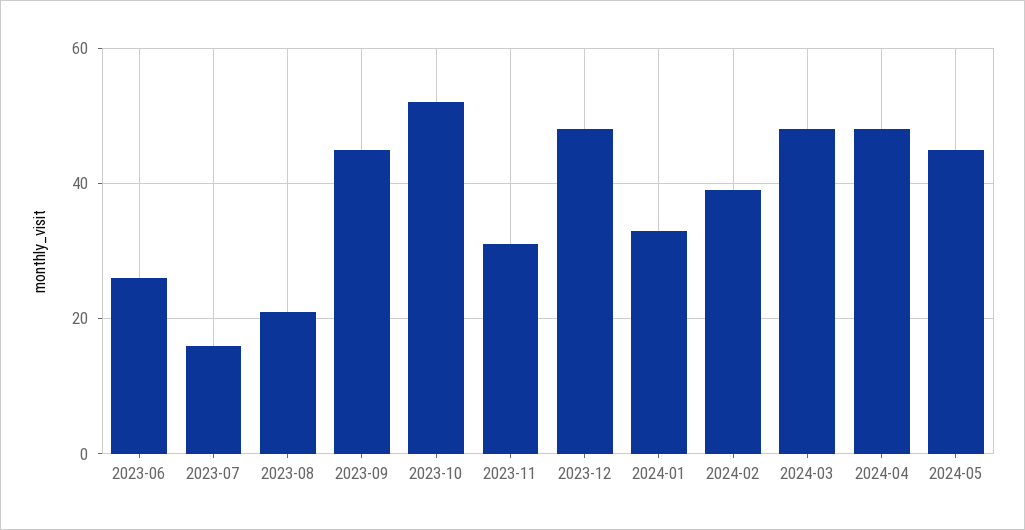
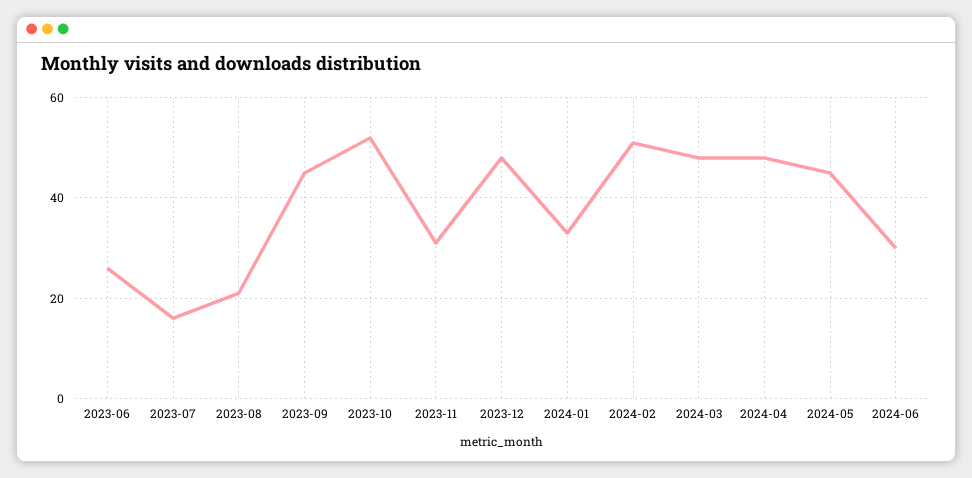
2024-02: 40 -> 50
2024-06: none -> 30

